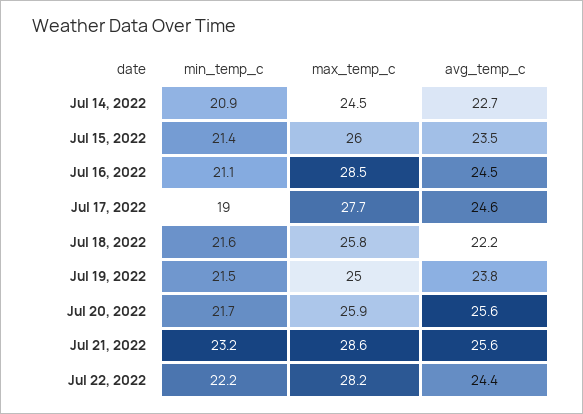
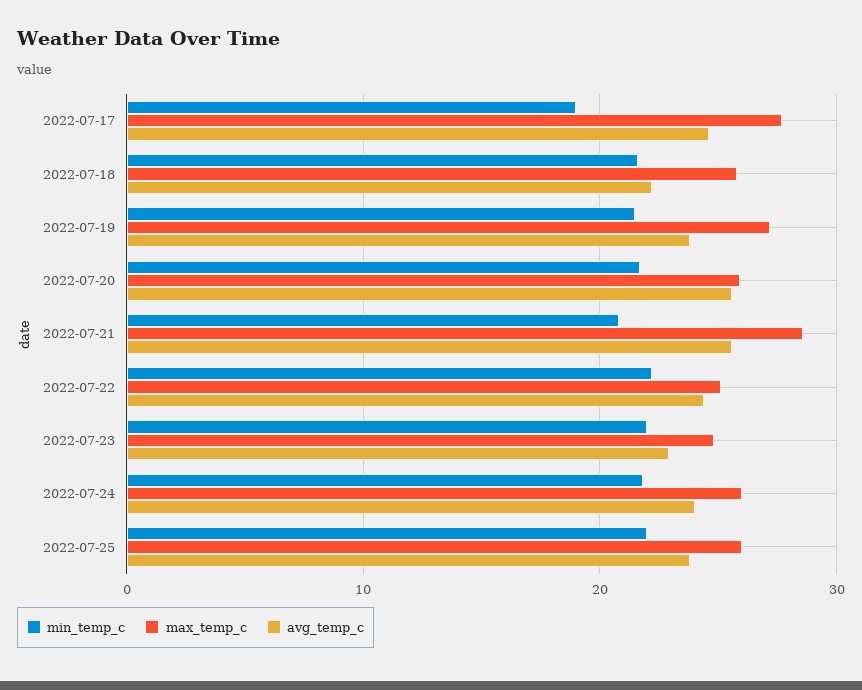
min_temp_c, Jul 14, 2022: 20.9 -> none
max_temp_c, Jul 14, 2022: 24.5 -> none
avg_temp_c, Jul 14, 2022: 22.7 -> none
min_temp_c, Jul 15, 2022: 21.4 -> none
max_temp_c, Jul 15, 2022: 26 -> none
avg_temp_c, Jul 15, 2022: 23.5 -> none
min_temp_c, Jul 16, 2022: 21.1 -> none
max_temp_c, Jul 16, 2022: 28.5 -> none
avg_temp_c, Jul 16, 2022: 24.5 -> none
max_temp_c, Jul 19, 2022: 25 -> 27
min_temp_c, Jul 21, 2022: 23.2 -> 21
max_temp_c, Jul 22, 2022: 28.2 -> 25
min_temp_c, 2022-07-23: none -> 22
max_temp_c, 2022-07-23: none -> 25
avg_temp_c, 2022-07-23: none -> 23
min_temp_c, 2022-07-24: none -> 22
max_temp_c, 2022-07-24: none -> 26
avg_temp_c, 2022-07-24: none -> 24
min_temp_c, 2022-07-25: none -> 22
max_temp_c, 2022-07-25: none -> 26
avg_temp_c, 2022-07-25: none -> 24

